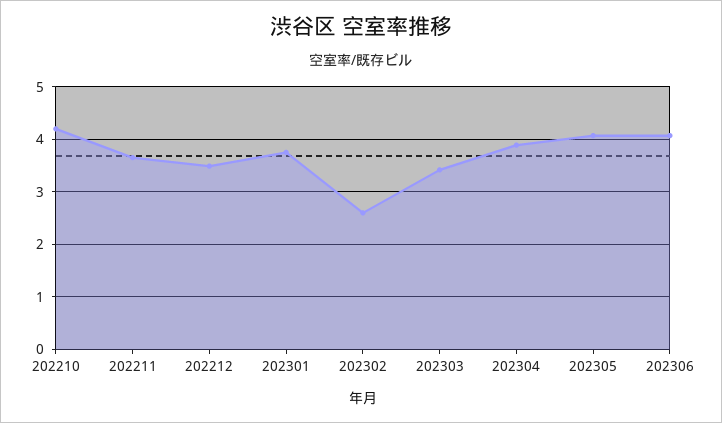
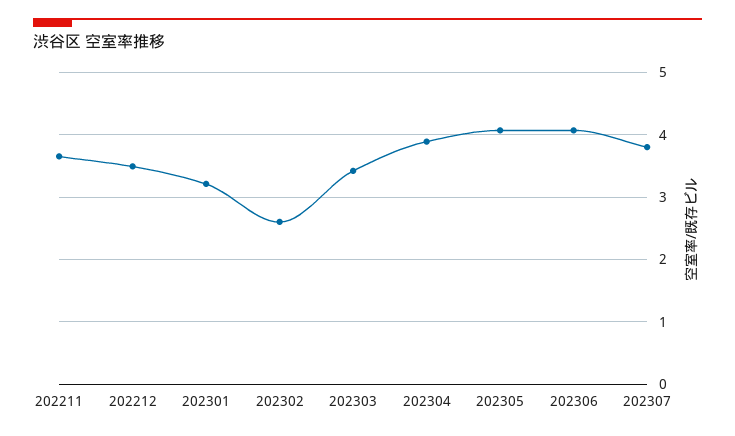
202210: 4.2 -> none
202301: 3.8 -> 3.2
202307: none -> 3.8

